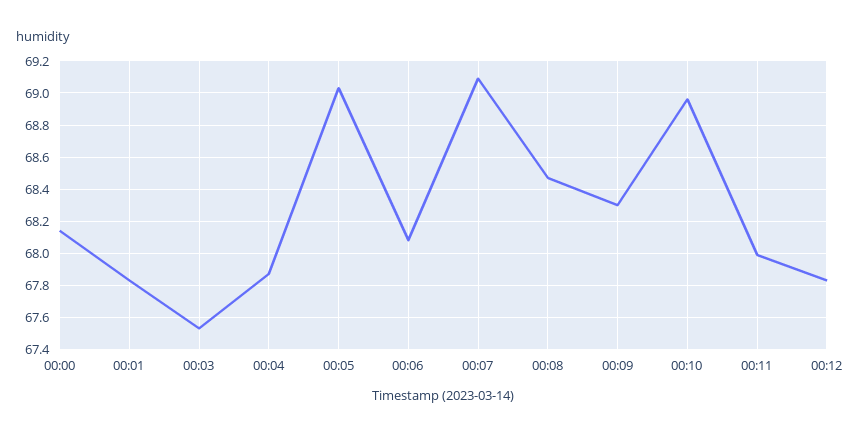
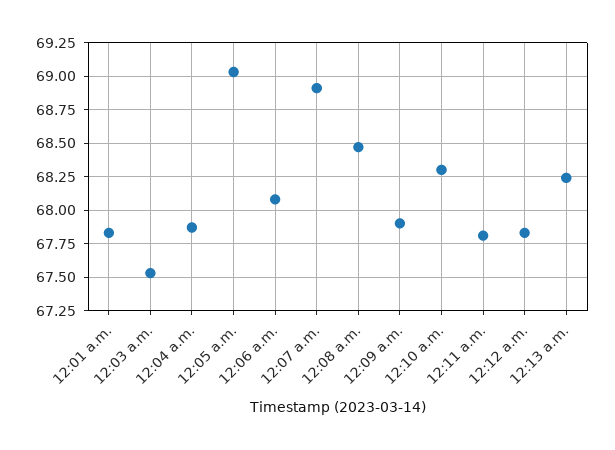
00:00: 68.15 -> none
00:07: 69.1 -> 68.9
00:09: 68.3 -> 67.9
00:10: 68.95 -> 68.3
00:11: 68 -> 67.8
12:13 a.m.: none -> 68.25

